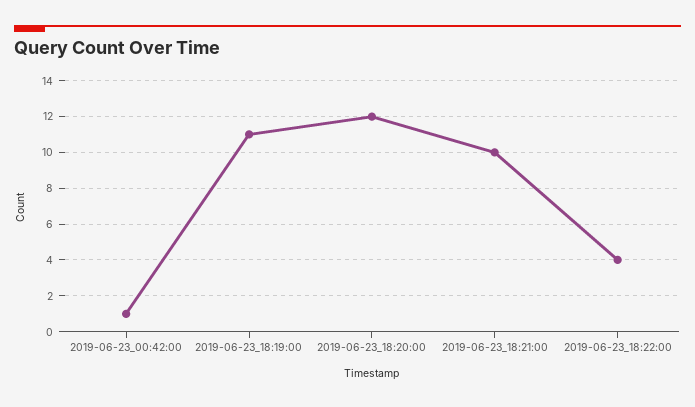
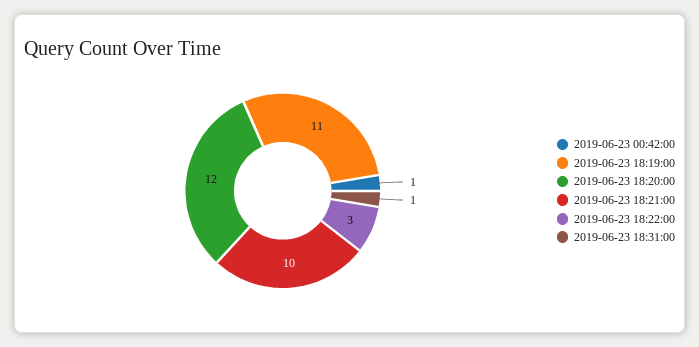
2019-06-23_18:22:00: 4 -> 3
2019-06-23 18:31:00: none -> 1

